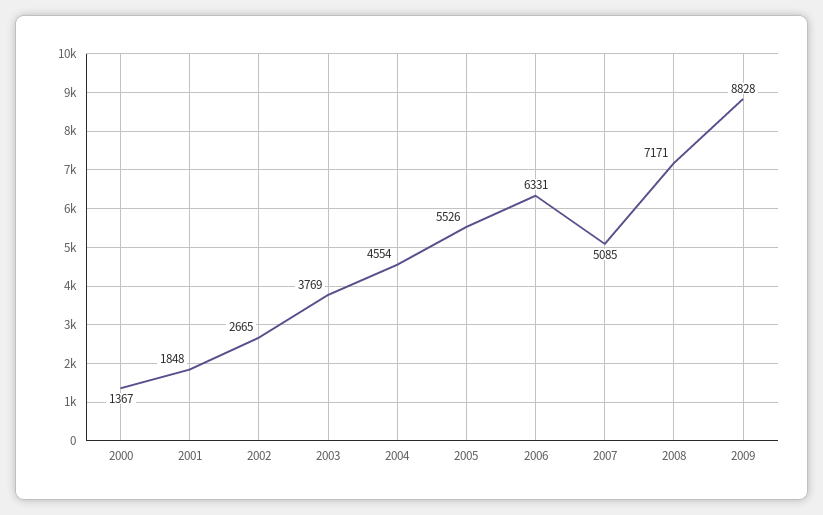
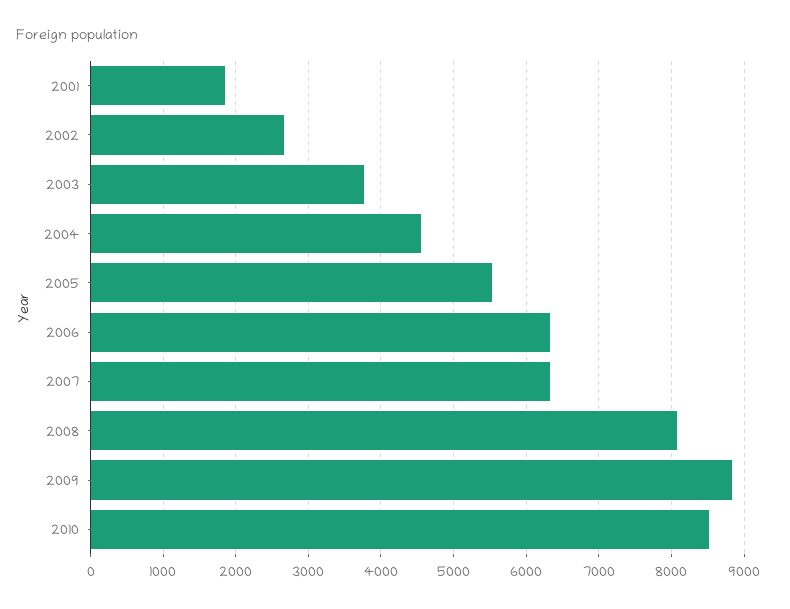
2000: 1367 -> none
2007: 5085 -> 6300
2008: 7171 -> 8100
2010: none -> 8500

